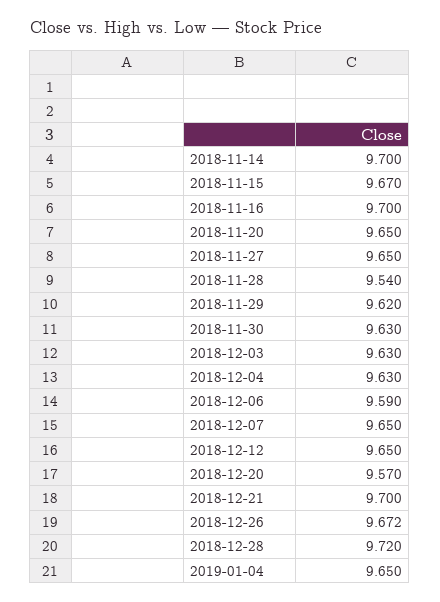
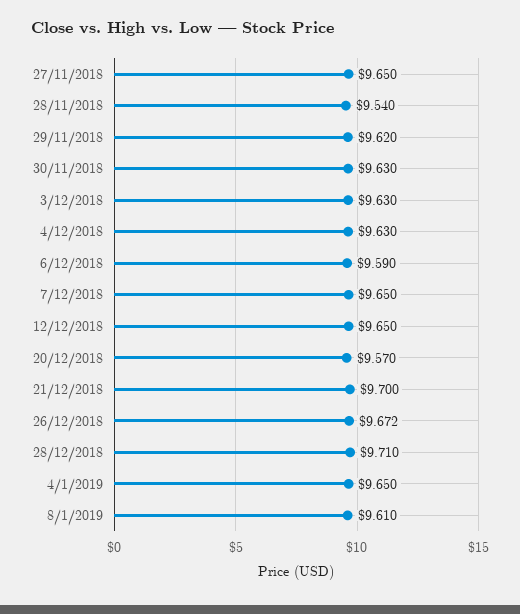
2018-11-14: 9.7 -> none
2018-11-15: 9.67 -> none
2018-11-16: 9.7 -> none
2018-11-20: 9.65 -> none
2018-12-28: 9.72 -> 9.71
8/1/2019: none -> 9.61

